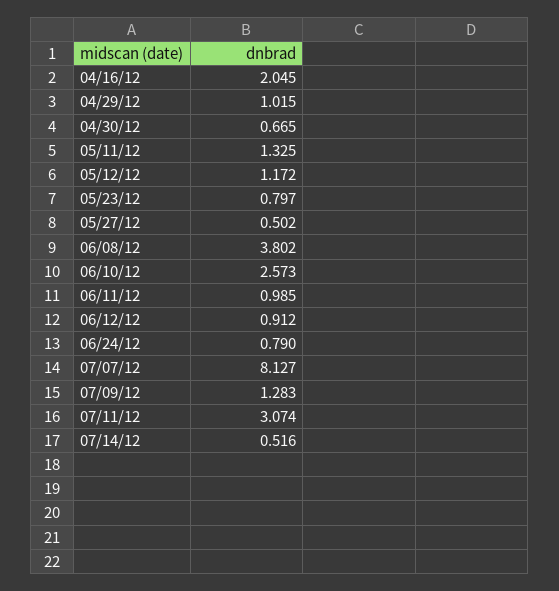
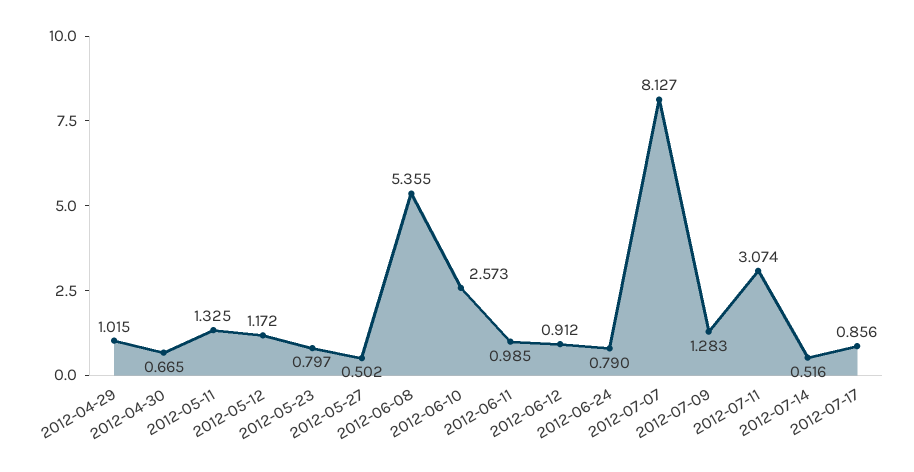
04/16/12: 2.045 -> none
06/08/12: 3.802 -> 5.355
2012-07-17: none -> 0.856

